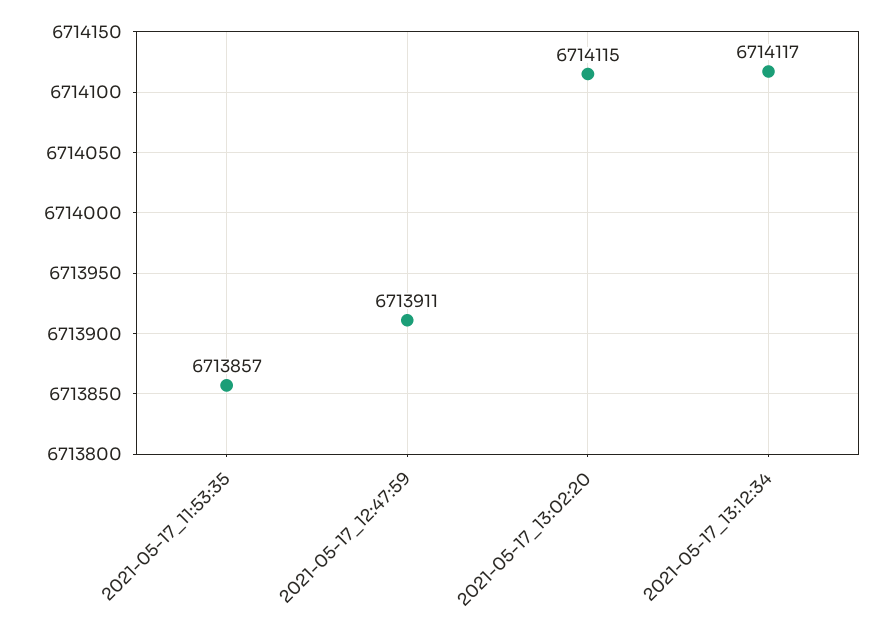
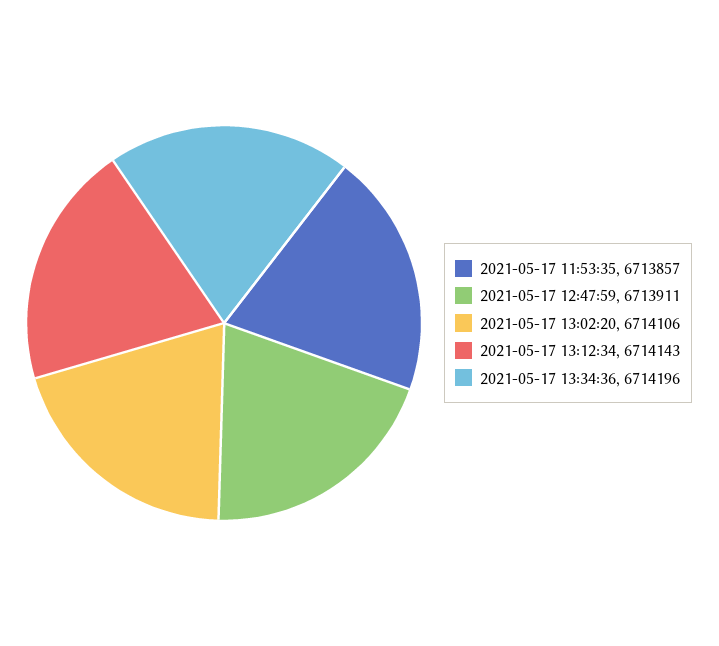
2021-05-17_13:02:20: 6714115 -> 6714106
2021-05-17_13:12:34: 6714117 -> 6714143
2021-05-17 13:34:36: none -> 6714196

